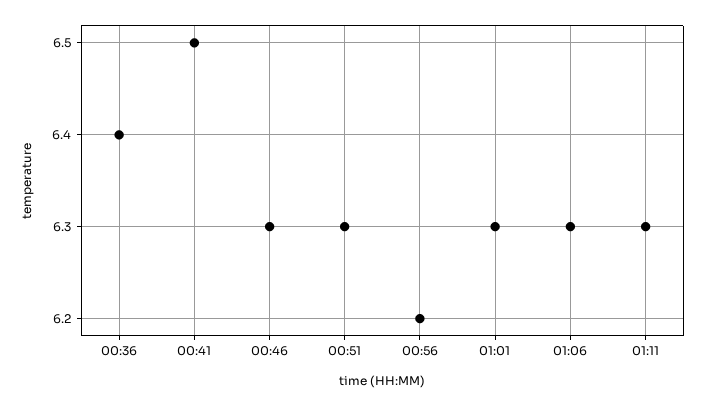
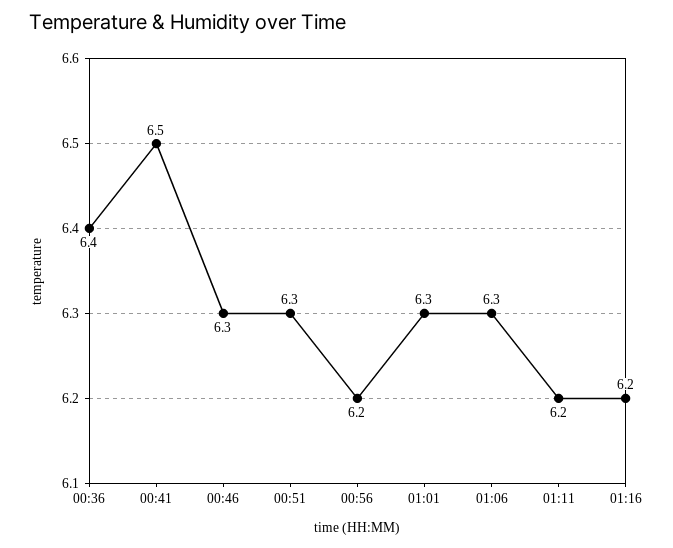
01:11: 6.3 -> 6.2
01:16: none -> 6.2

